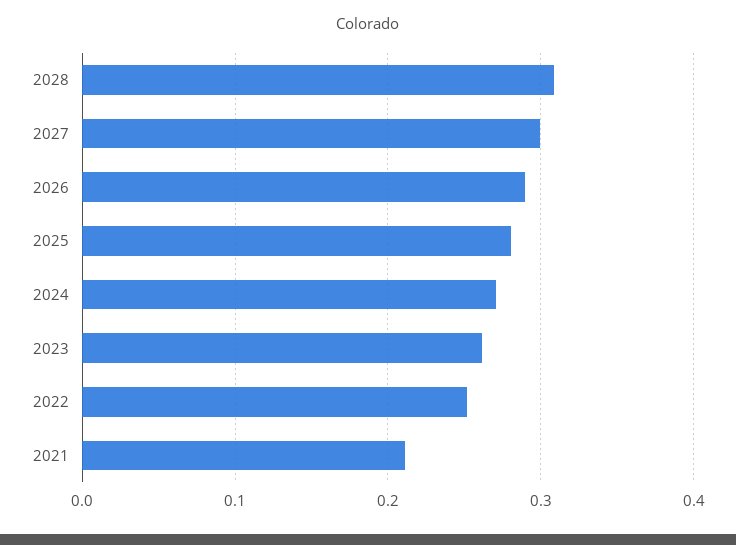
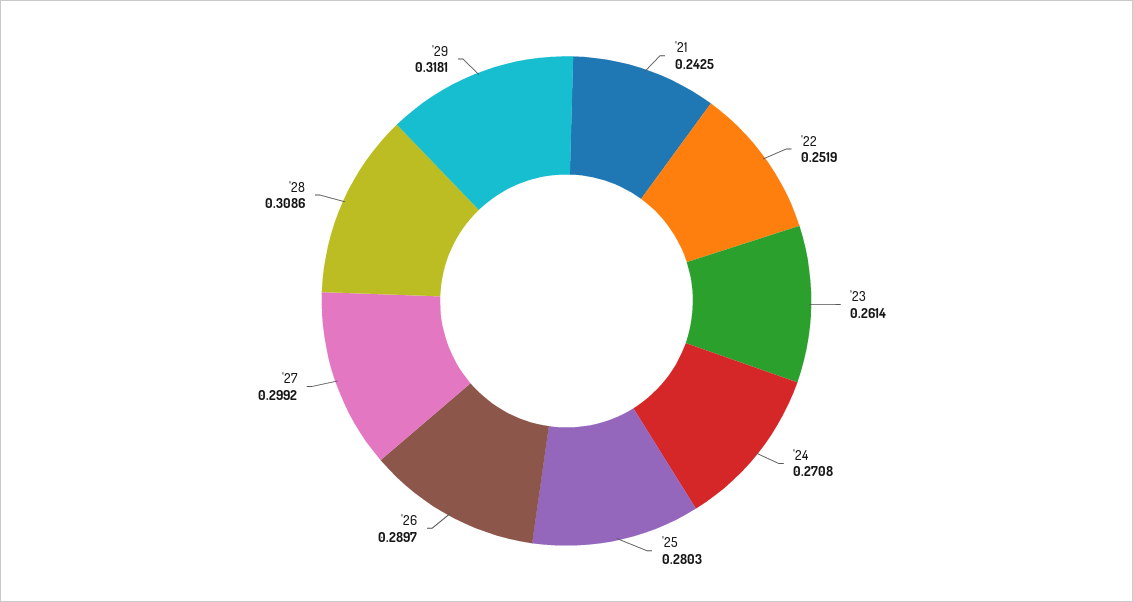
2021: 0.21 -> 0.2425
'29: none -> 0.3181

